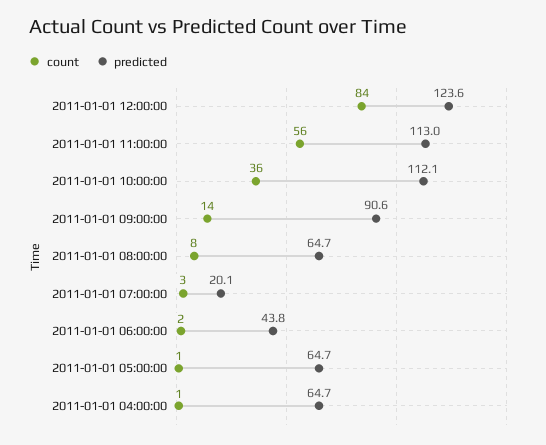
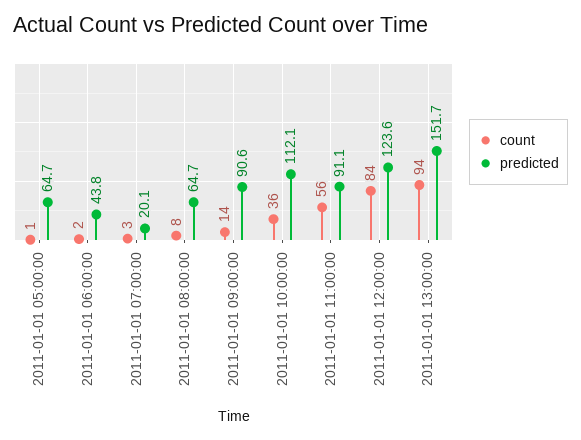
predicted, 2011-01-01 11:00:00: 113 -> 91.1
count, 2011-01-01 04:00:00: 1 -> none
predicted, 2011-01-01 04:00:00: 64.7 -> none
count, 2011-01-01 13:00:00: none -> 94
predicted, 2011-01-01 13:00:00: none -> 151.7

